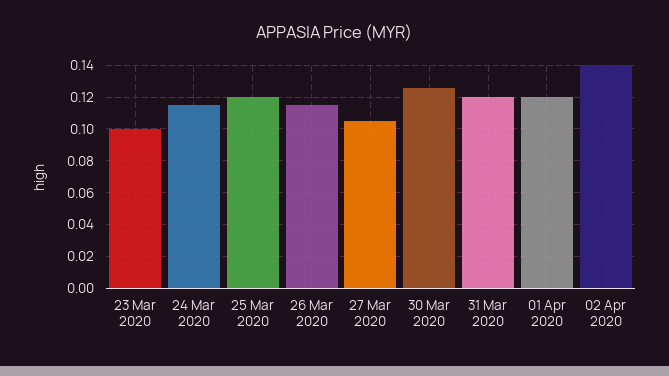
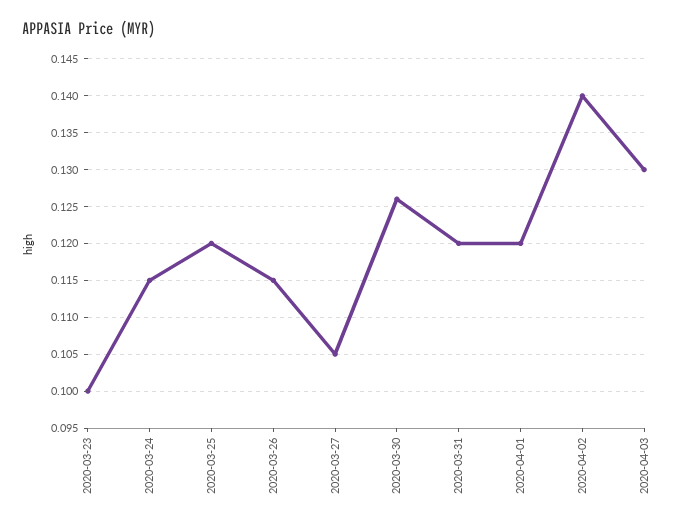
2020-04-03: none -> 0.13

